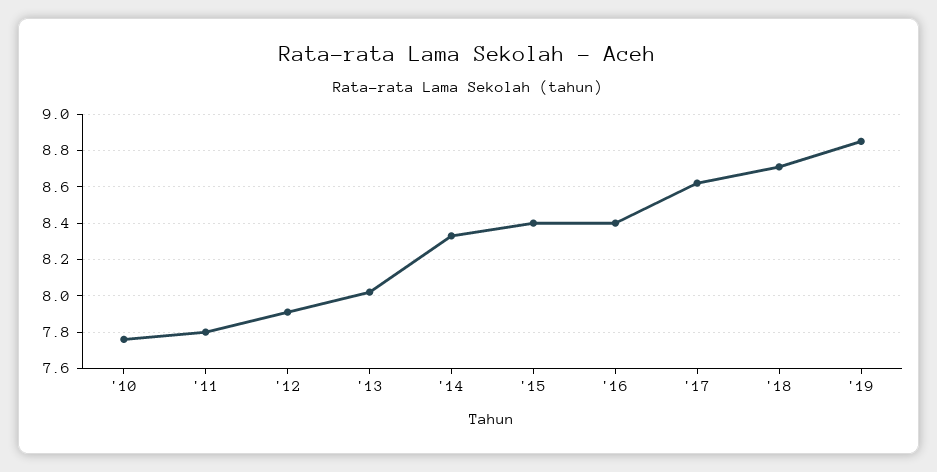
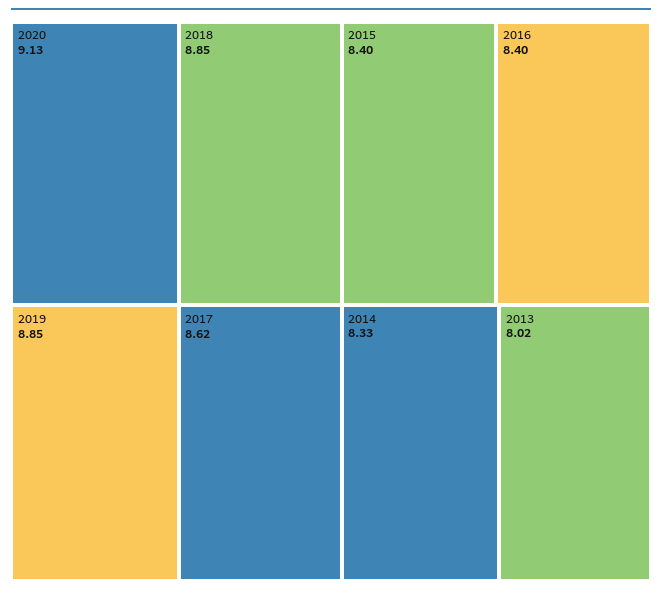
'10: 7.75 -> none
'11: 7.8 -> none
'12: 7.9 -> none
'18: 8.7 -> 8.85
2020: none -> 9.13

